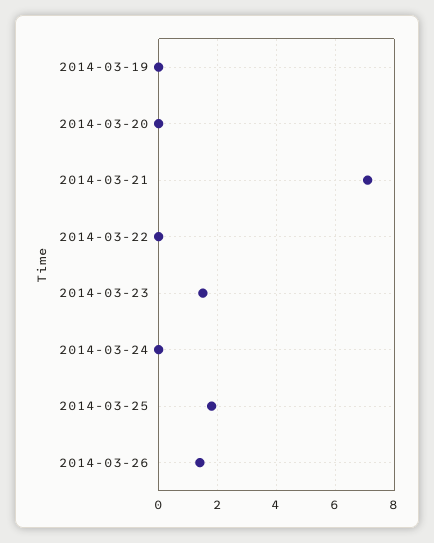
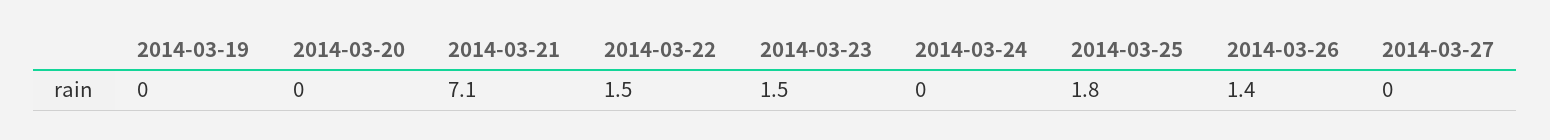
2014-03-22: 0 -> 1.5
2014-03-27: none -> 0

